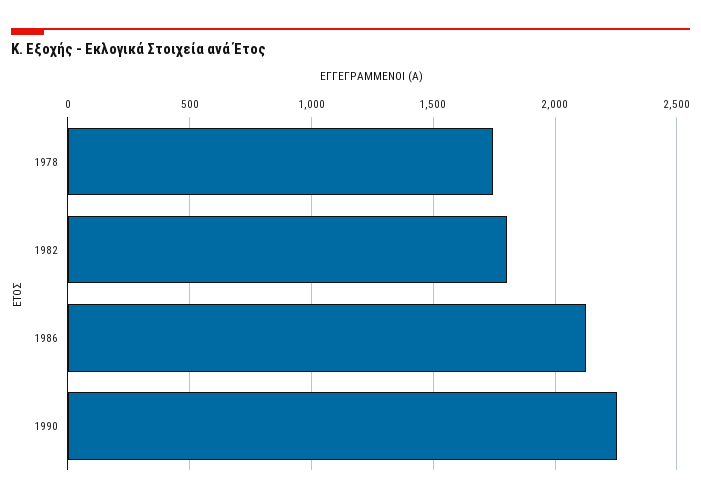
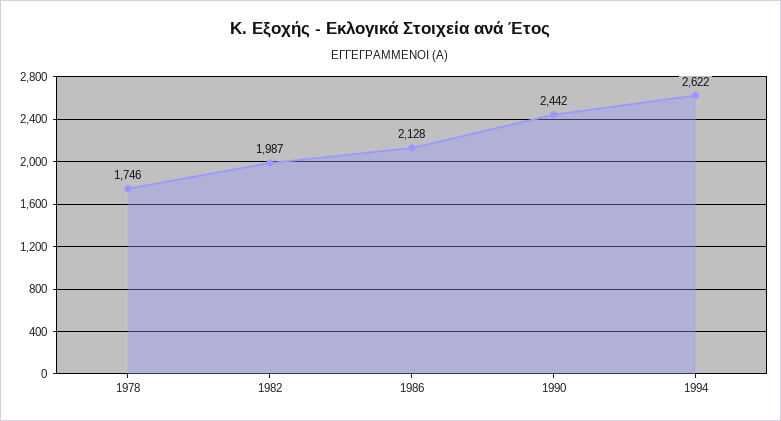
1982: 1800 -> 1987
1990: 2250 -> 2442
1994: none -> 2622

